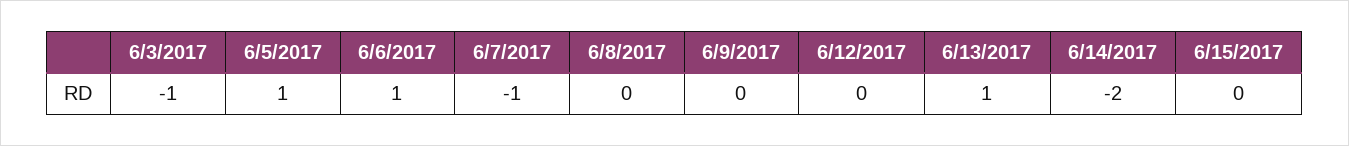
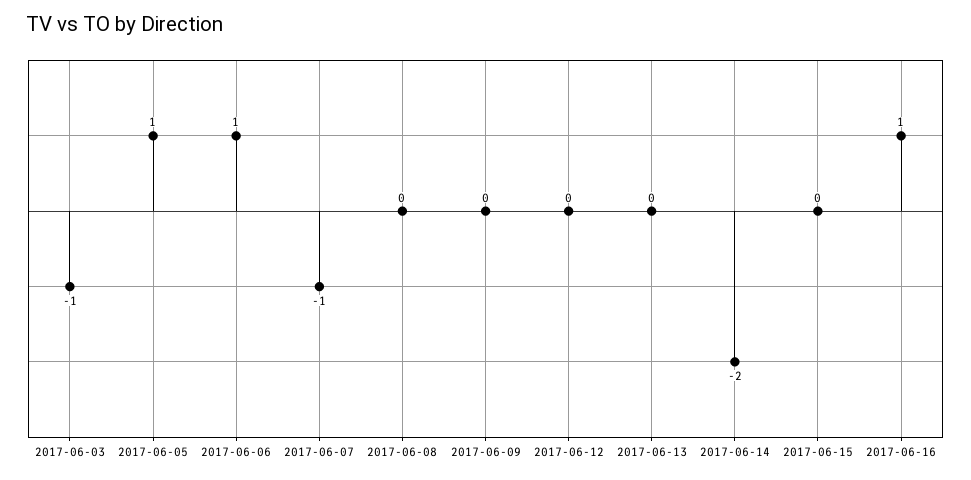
6/13/2017: 1 -> 0
2017-06-16: none -> 1

